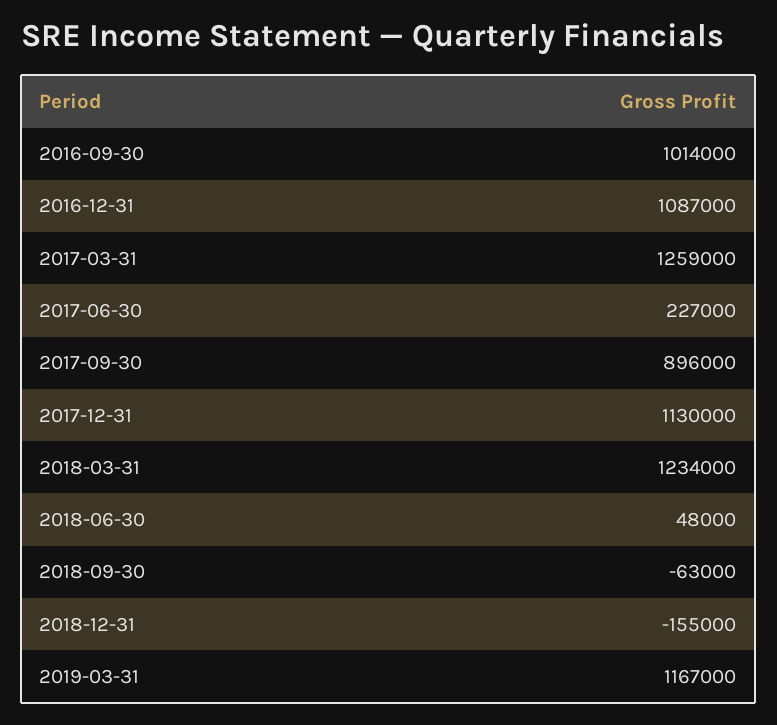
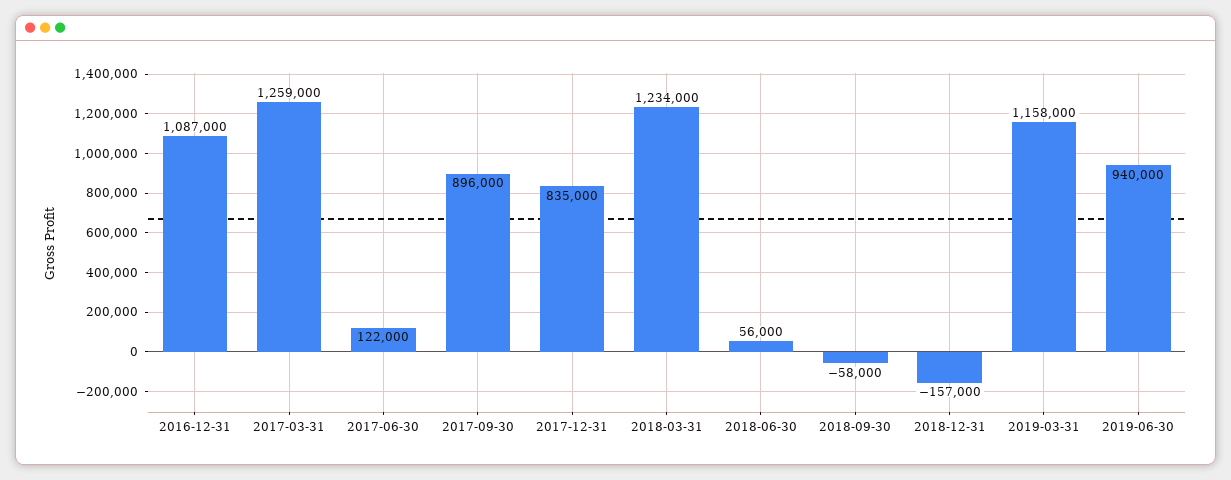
2016-09-30: 1014000 -> none
2017-06-30: 227000 -> 122000
2017-12-31: 1130000 -> 835000
2018-06-30: 48000 -> 56000
2018-09-30: -63000 -> -58000
2018-12-31: -155000 -> -157000
2019-03-31: 1167000 -> 1158000
2019-06-30: none -> 940000

